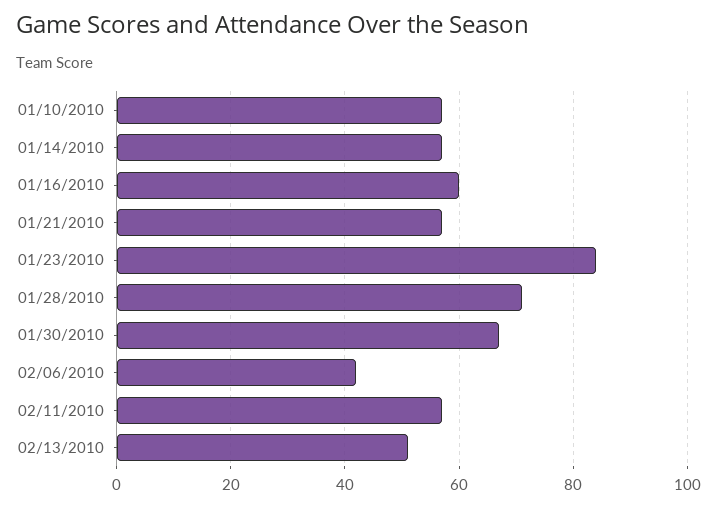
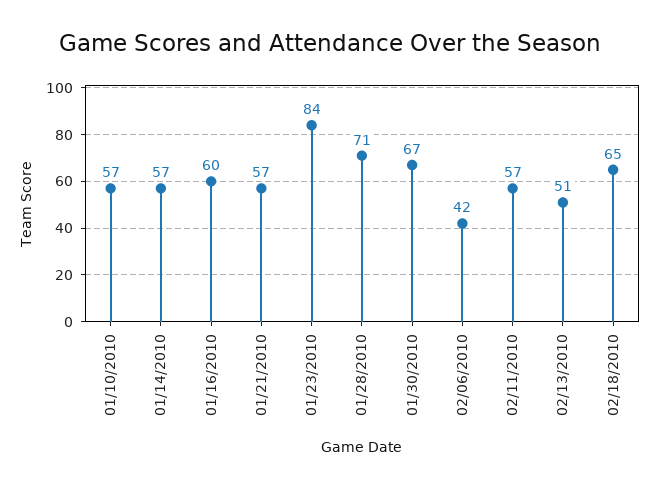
02/18/2010: none -> 65

